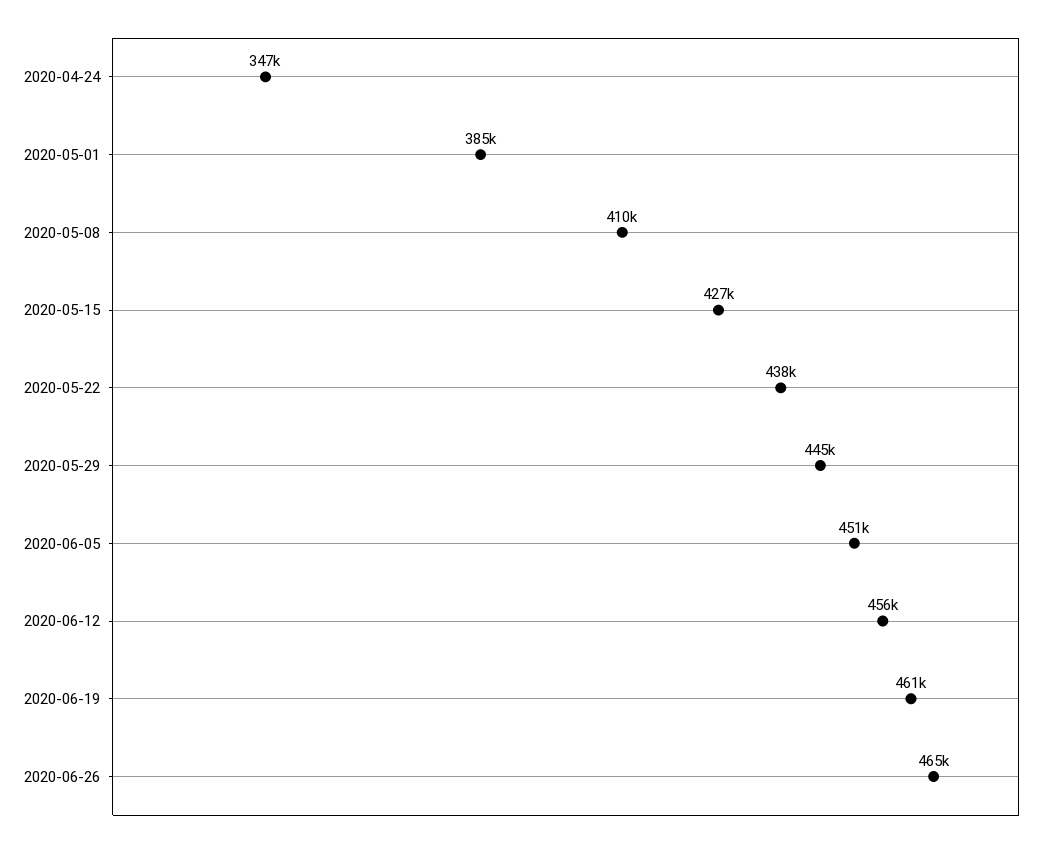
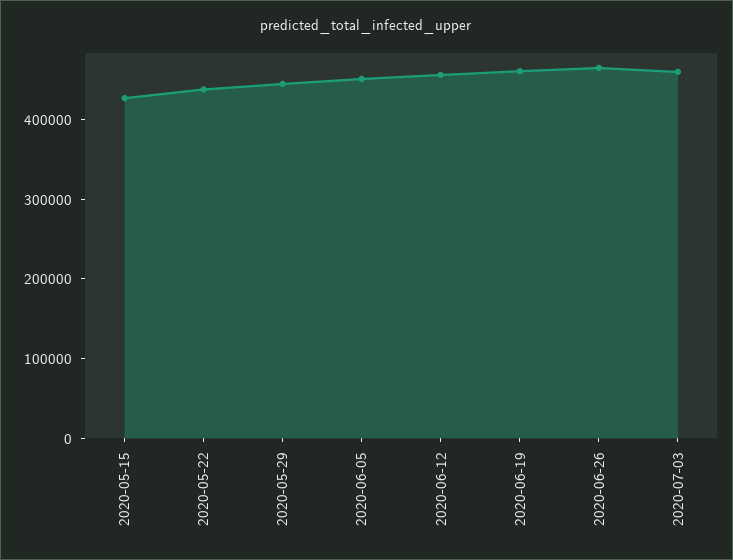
2020-04-24: 347000 -> none
2020-05-01: 385000 -> none
2020-05-08: 410000 -> none
2020-07-03: none -> 460000

